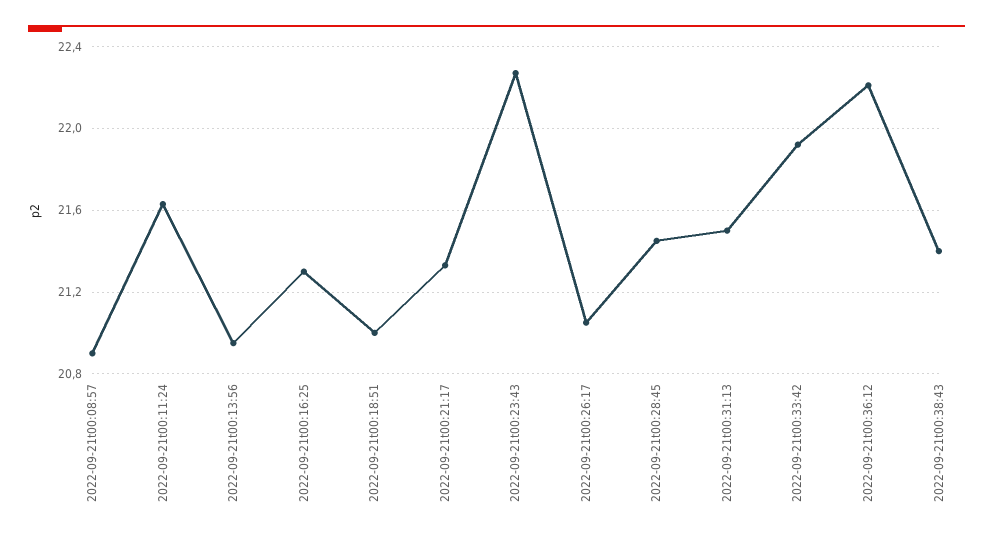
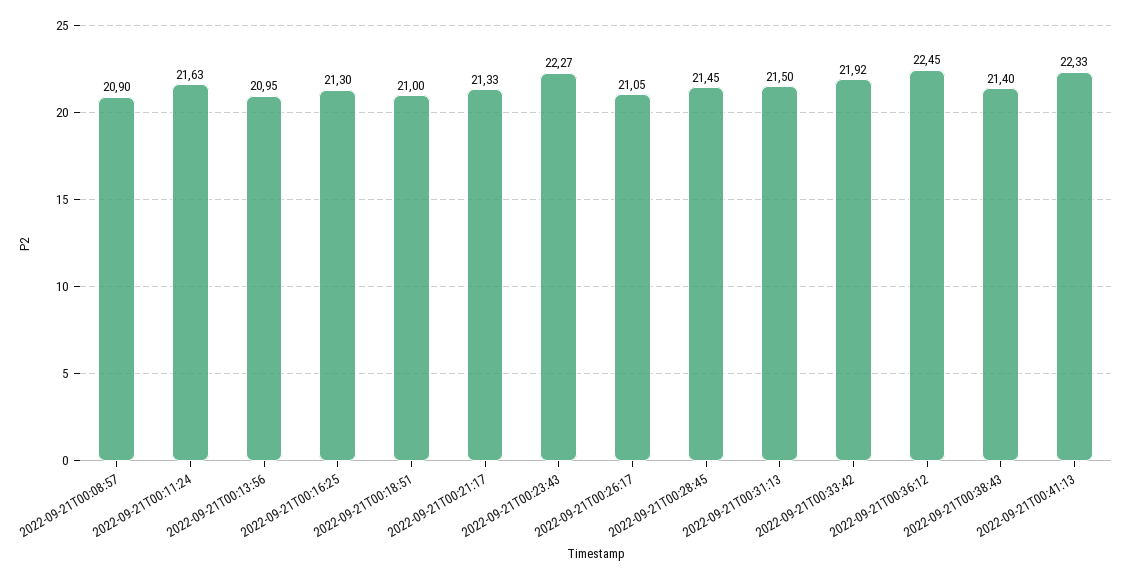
2022-09-21t00:36:12: 22.2 -> 22.45
2022-09-21T00:41:13: none -> 22.33

